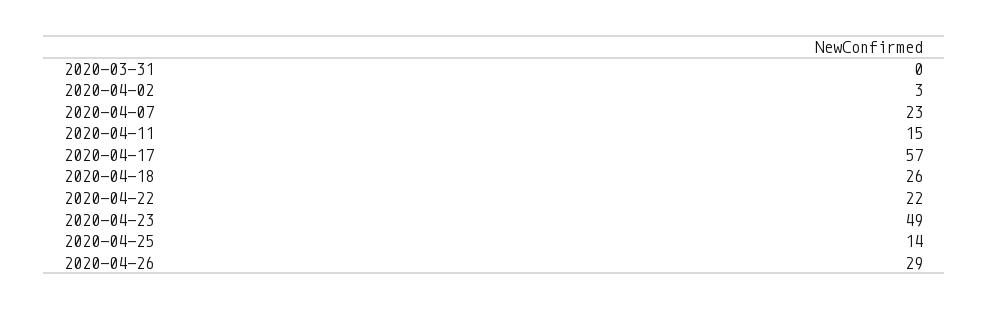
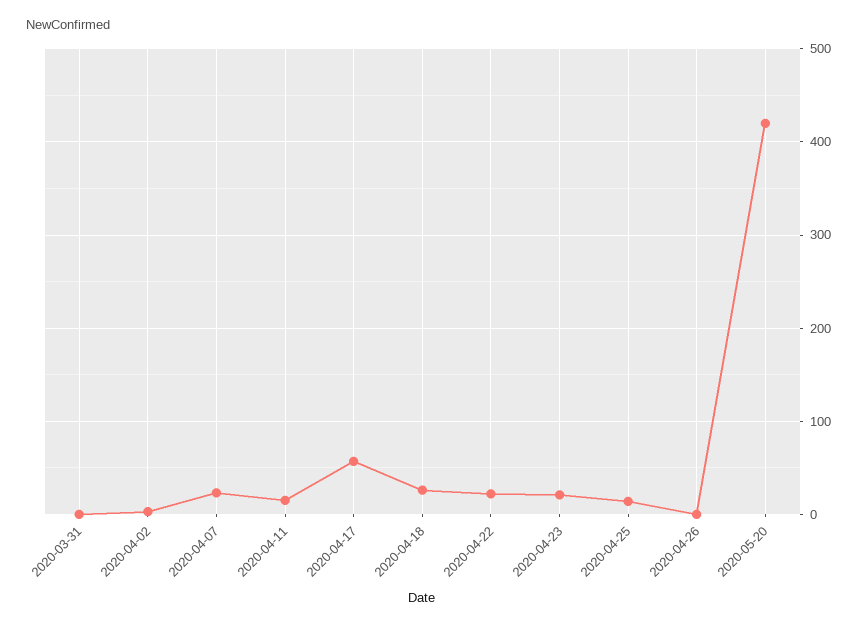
2020-04-23: 49 -> 20
2020-04-26: 29 -> 0
2020-05-20: none -> 420

